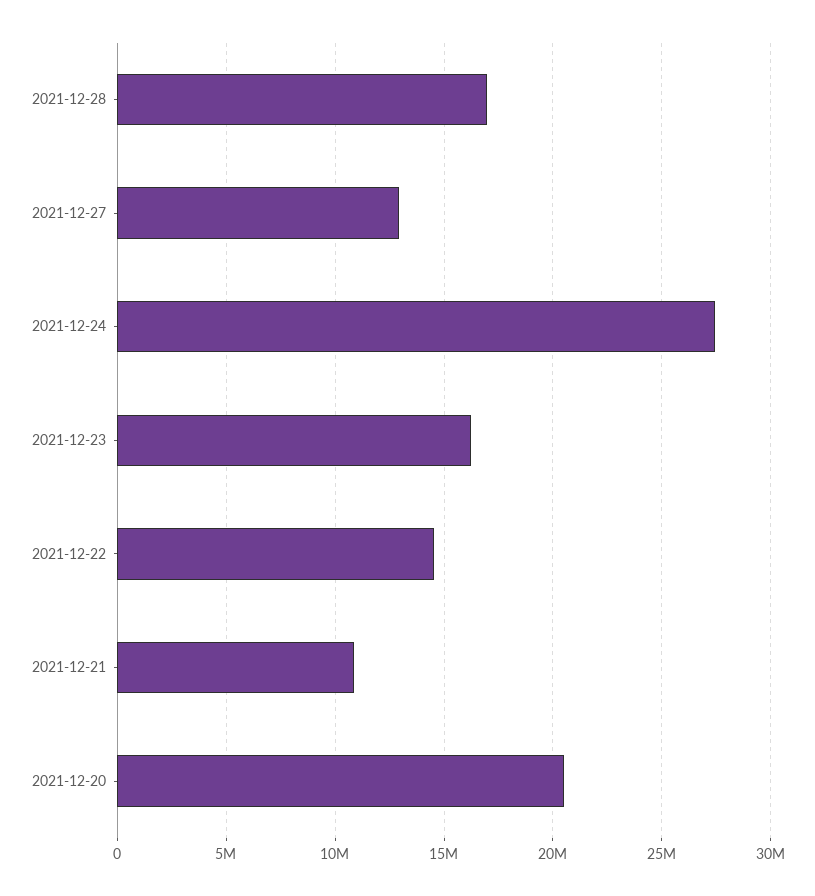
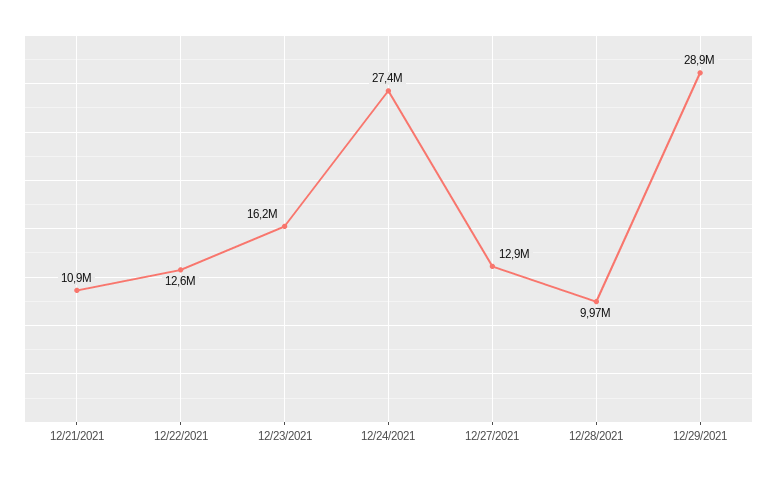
2021-12-28: 17000000 -> 9970000
2021-12-22: 14500000 -> 12600000
2021-12-20: 20500000 -> none
12/29/2021: none -> 28900000

